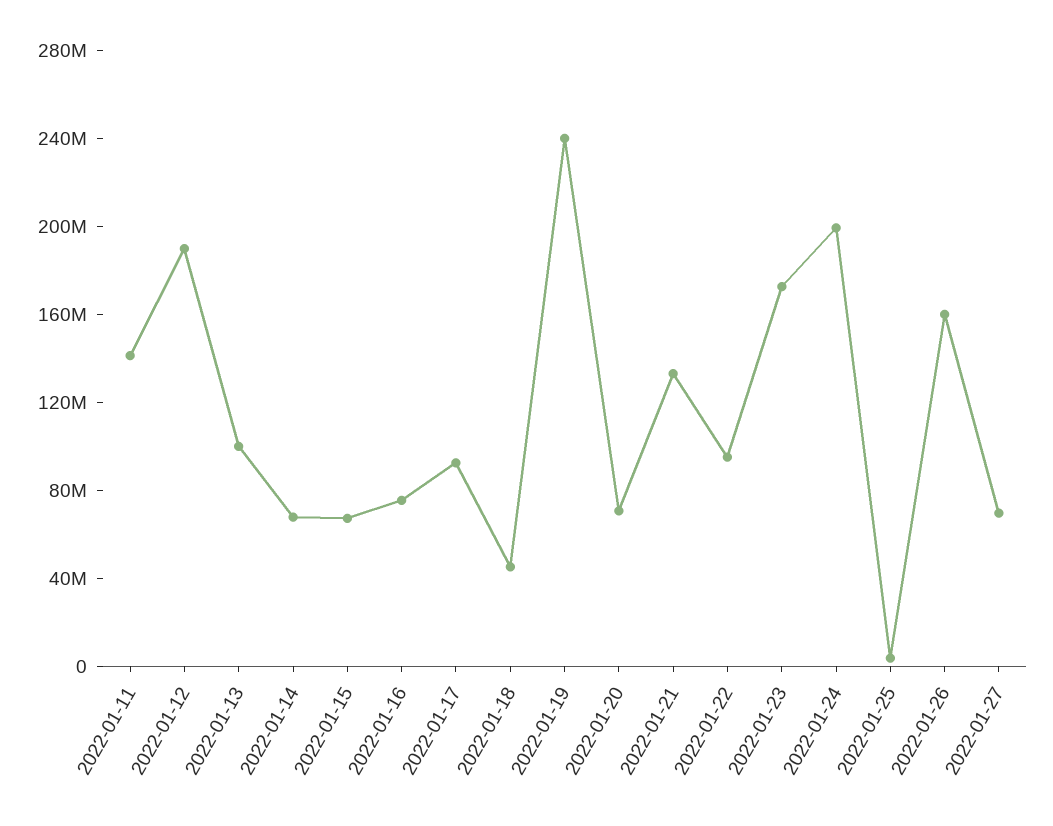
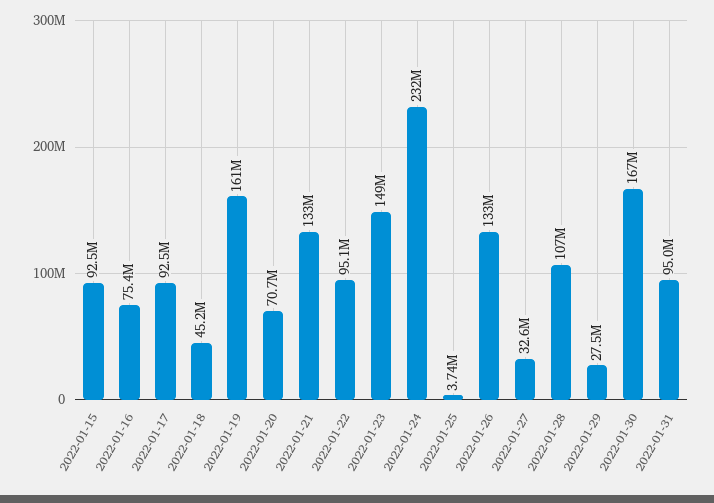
2022-01-11: 140000000 -> none
2022-01-12: 190000000 -> none
2022-01-13: 100000000 -> none
2022-01-14: 70000000 -> none
2022-01-15: 70000000 -> 92500000
2022-01-19: 240000000 -> 161000000
2022-01-23: 170000000 -> 149000000
2022-01-24: 200000000 -> 232000000
2022-01-26: 160000000 -> 133000000
2022-01-27: 70000000 -> 32600000
2022-01-28: none -> 107000000
2022-01-29: none -> 27500000
2022-01-30: none -> 167000000
2022-01-31: none -> 95000000

